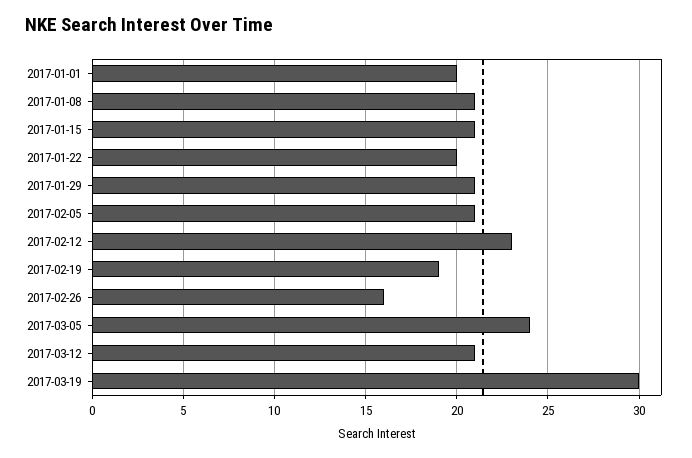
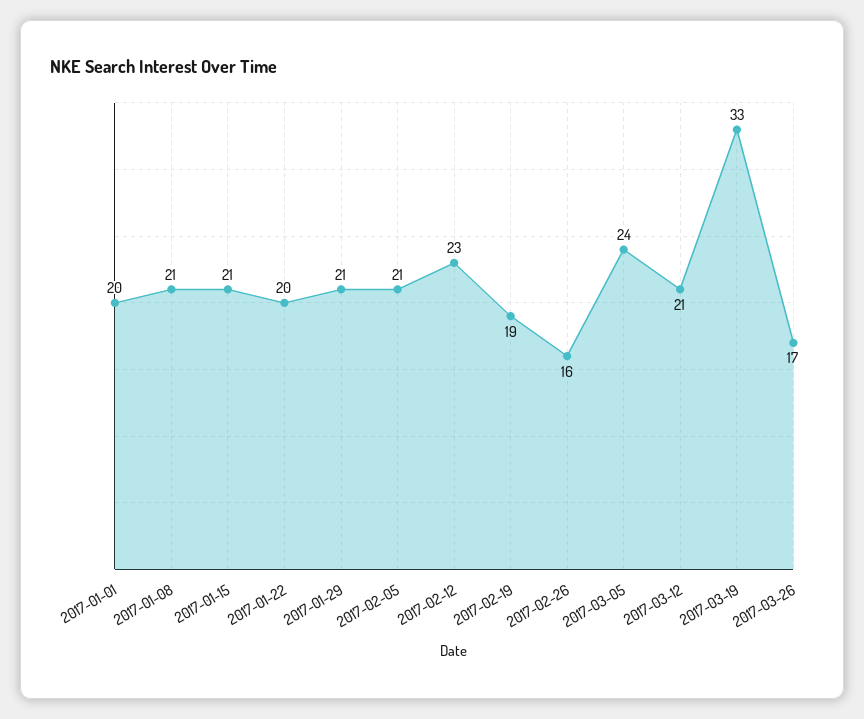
2017-03-19: 30 -> 33
2017-03-26: none -> 17

